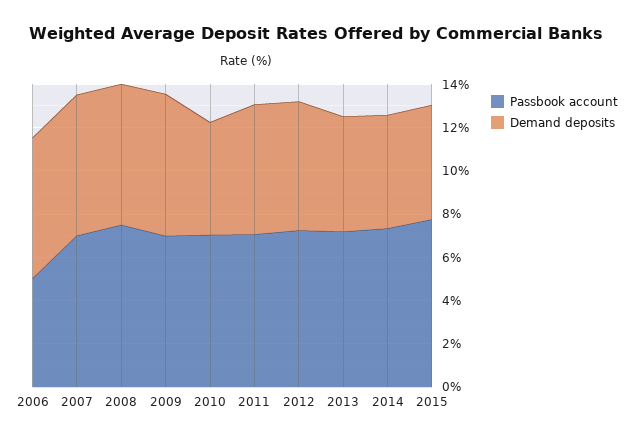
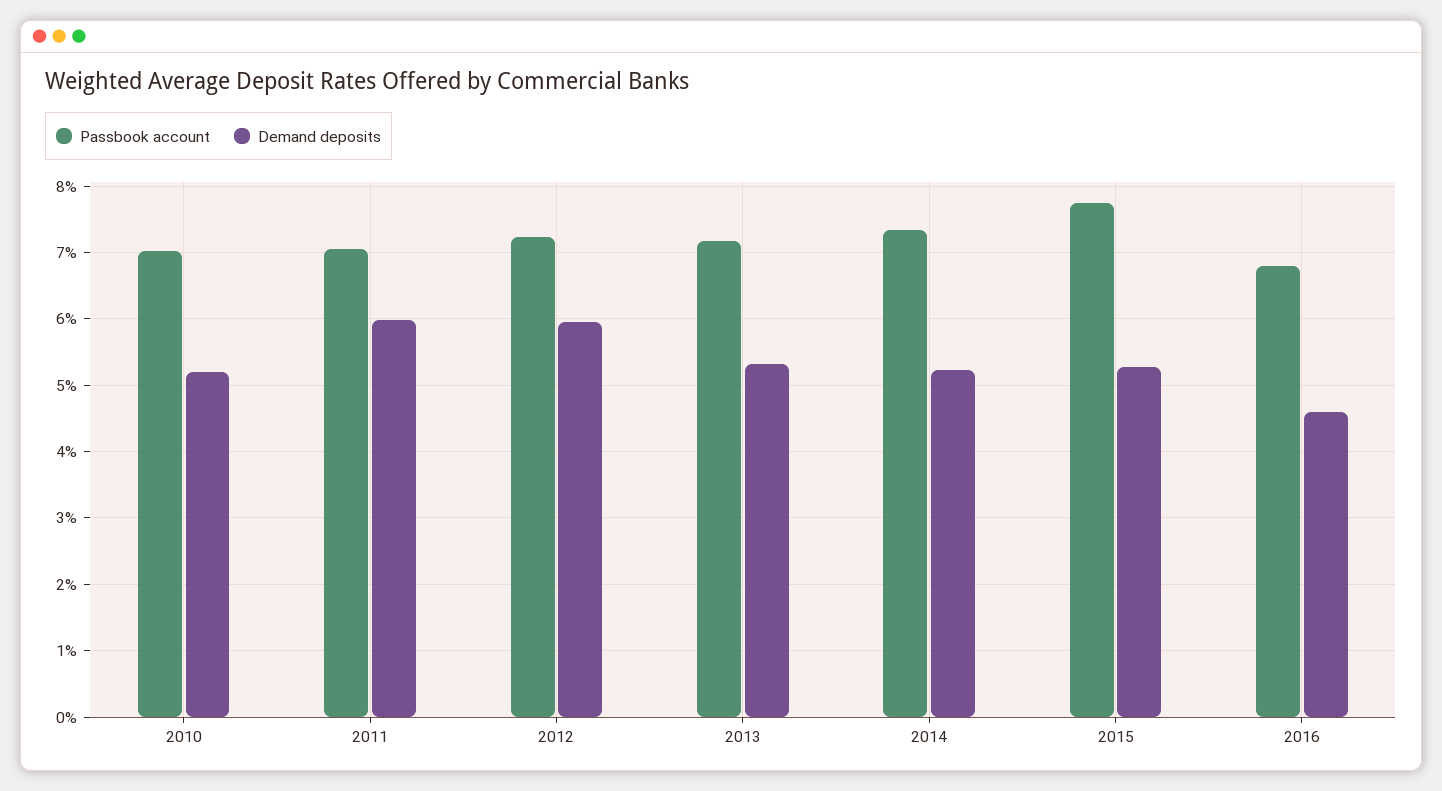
Passbook account, 2006: 5 -> none
Demand deposits, 2006: 6.5 -> none
Passbook account, 2007: 7 -> none
Demand deposits, 2007: 6.5 -> none
Passbook account, 2008: 7.5 -> none
Demand deposits, 2008: 6.5 -> none
Passbook account, 2009: 7 -> none
Demand deposits, 2009: 6.5 -> none
Passbook account, 2016: none -> 6.8
Demand deposits, 2016: none -> 4.6

